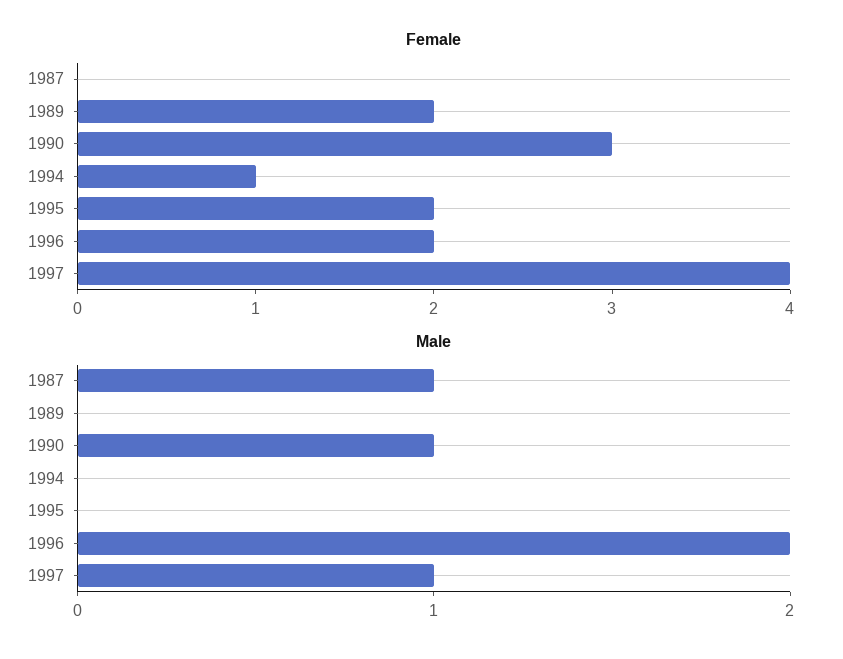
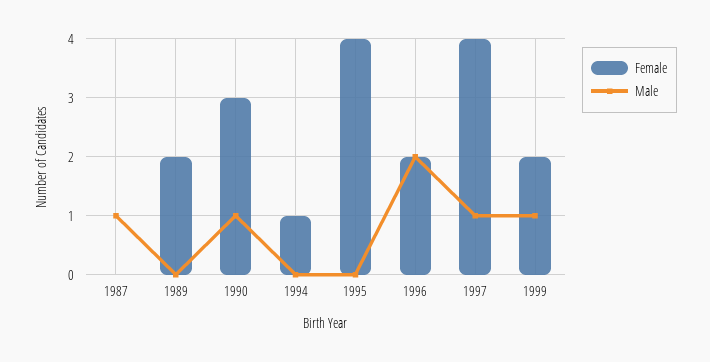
Female, 1995: 2 -> 4
Female, 1999: none -> 2
Male, 1999: none -> 1

